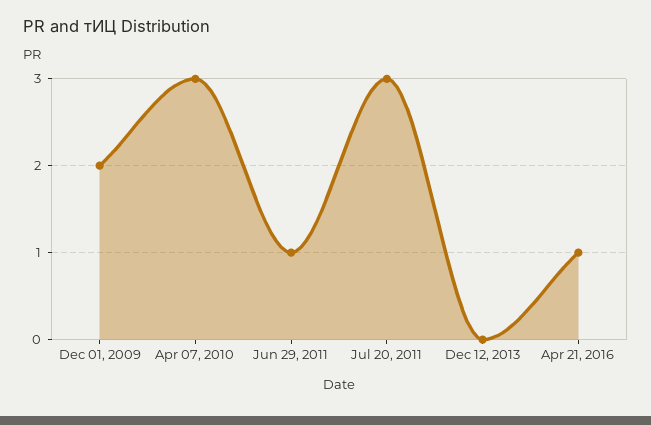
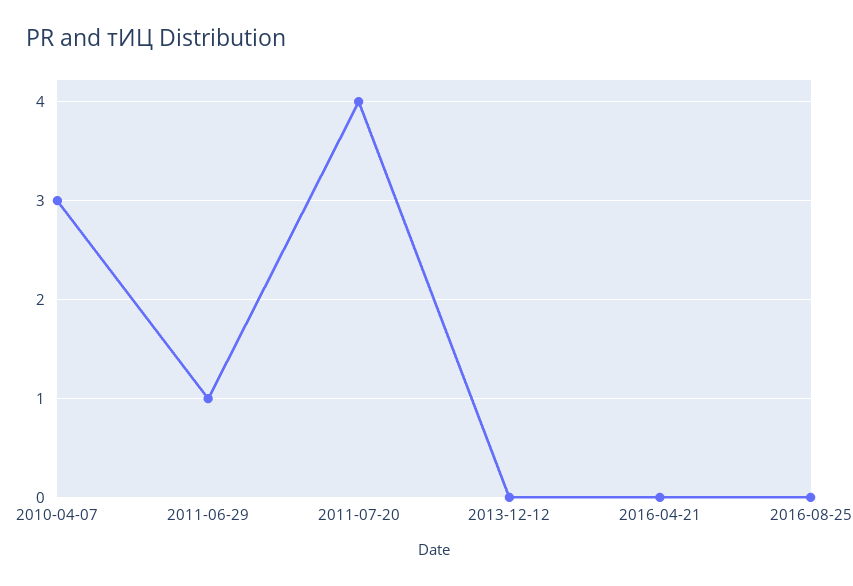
Dec 01, 2009: 2 -> none
Jul 20, 2011: 3 -> 4
Apr 21, 2016: 1 -> 0
2016-08-25: none -> 0

